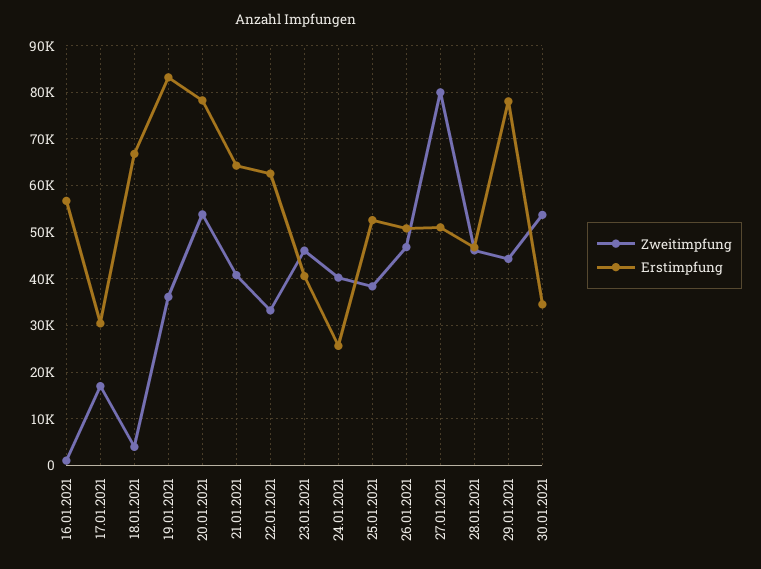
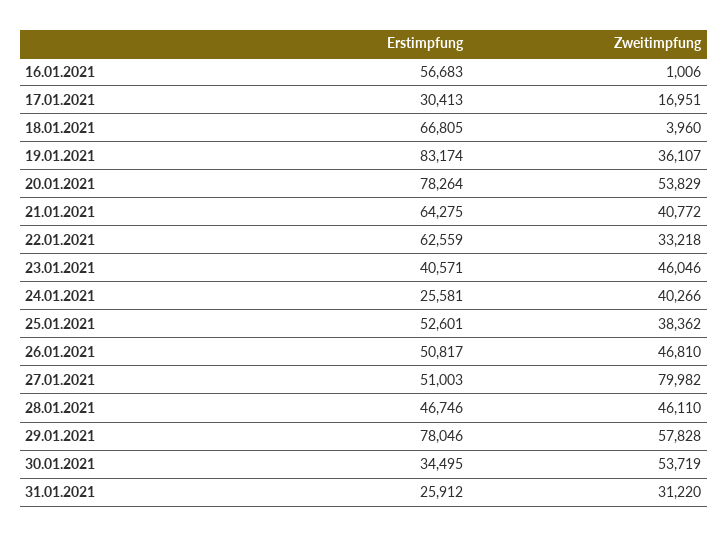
Zweitimpfung, 29.01.2021: 44000 -> 57828
Erstimpfung, 31.01.2021: none -> 25912
Zweitimpfung, 31.01.2021: none -> 31220

